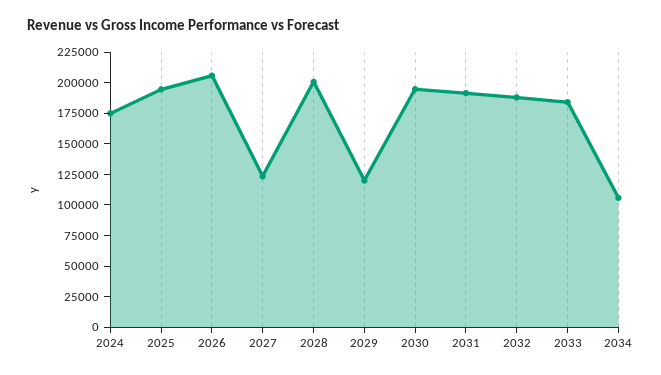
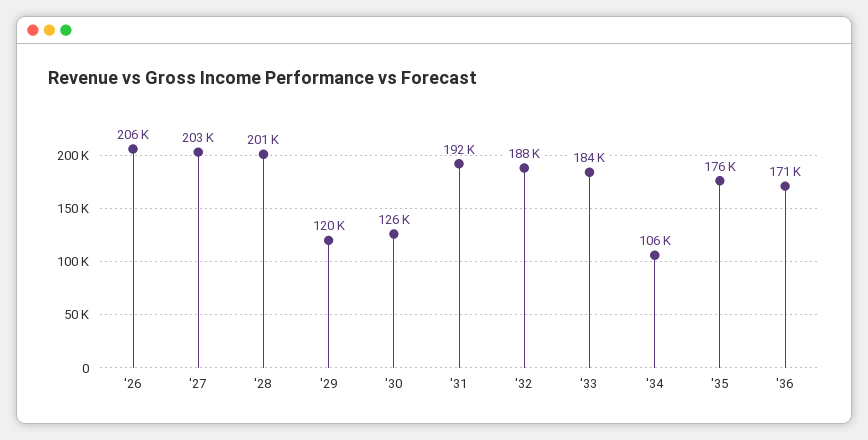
2024: 175000 -> none
2025: 200000 -> none
2027: 125000 -> 203000
2030: 200000 -> 126000
'35: none -> 176000
'36: none -> 171000

